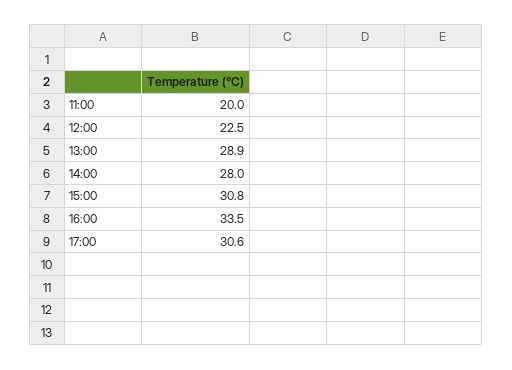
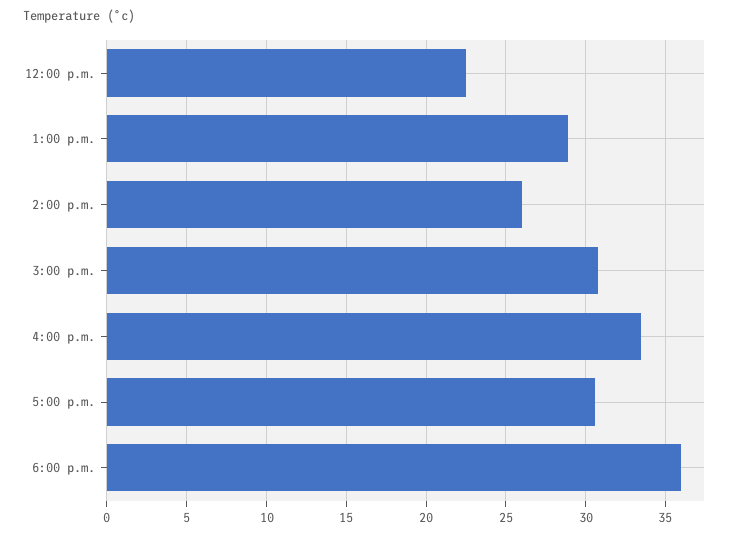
11:00: 20 -> none
14:00: 28 -> 26
6:00 p.m.: none -> 36

